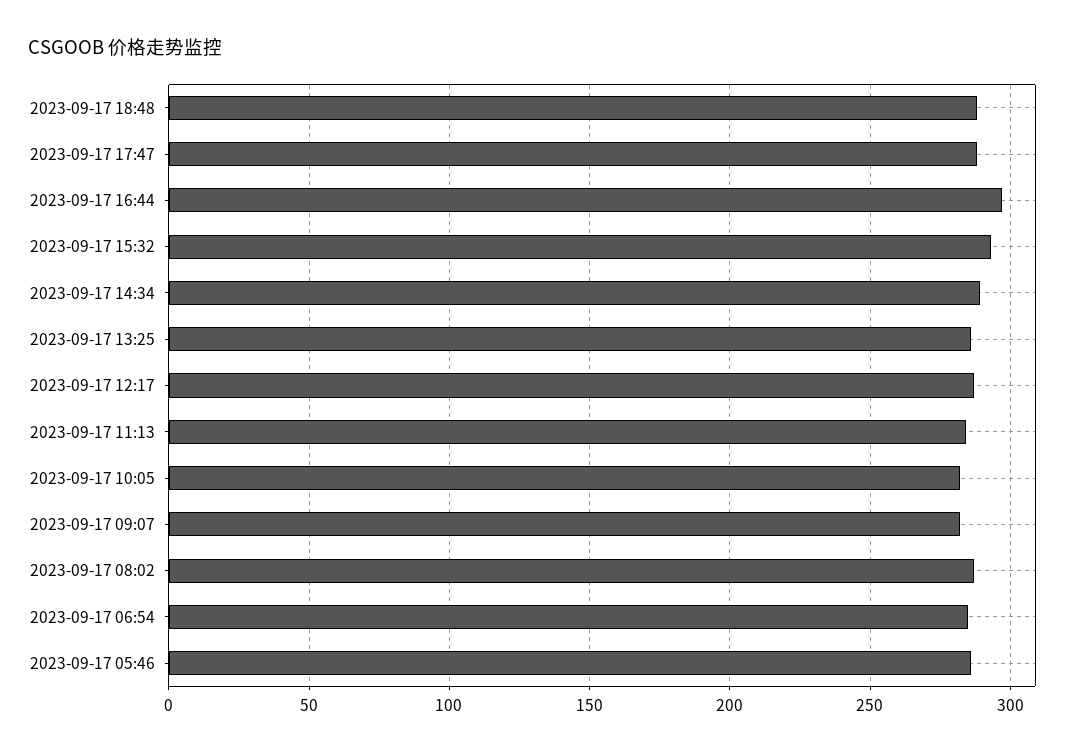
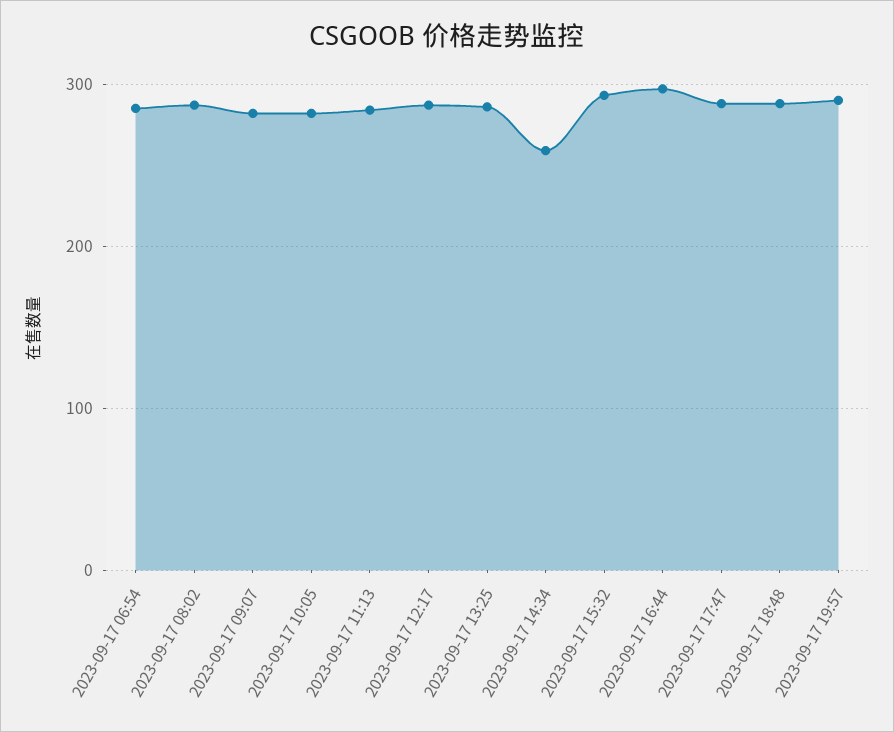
2023-09-17 14:34: 290 -> 260
2023-09-17 05:46: 285 -> none
2023-09-17 19:57: none -> 290

